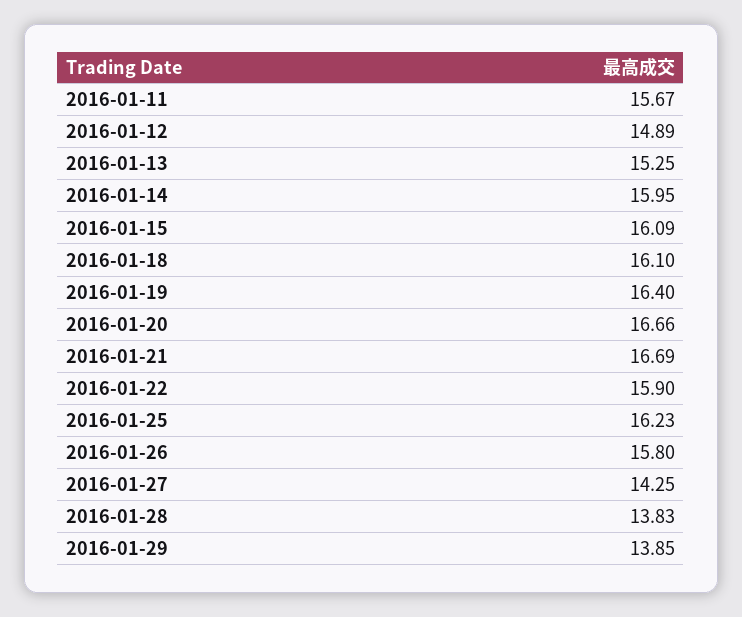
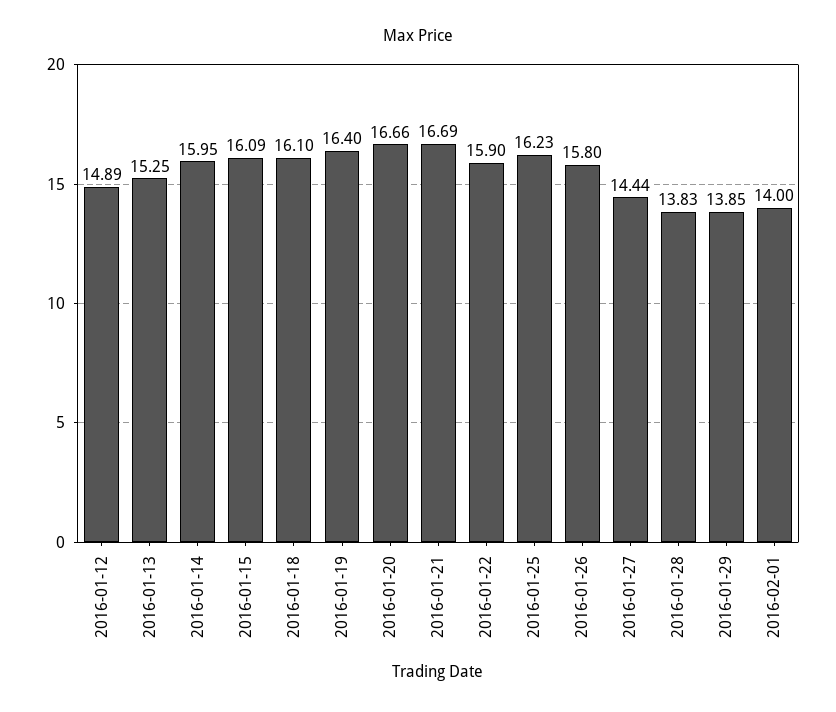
2016-01-11: 15.67 -> none
2016-01-27: 14.25 -> 14.44
2016-02-01: none -> 14

